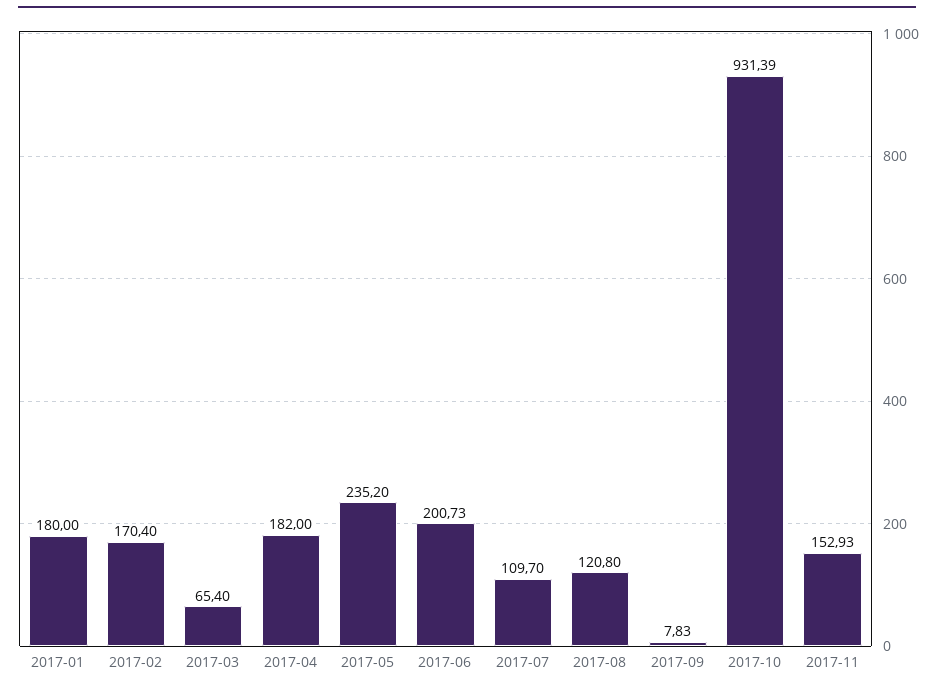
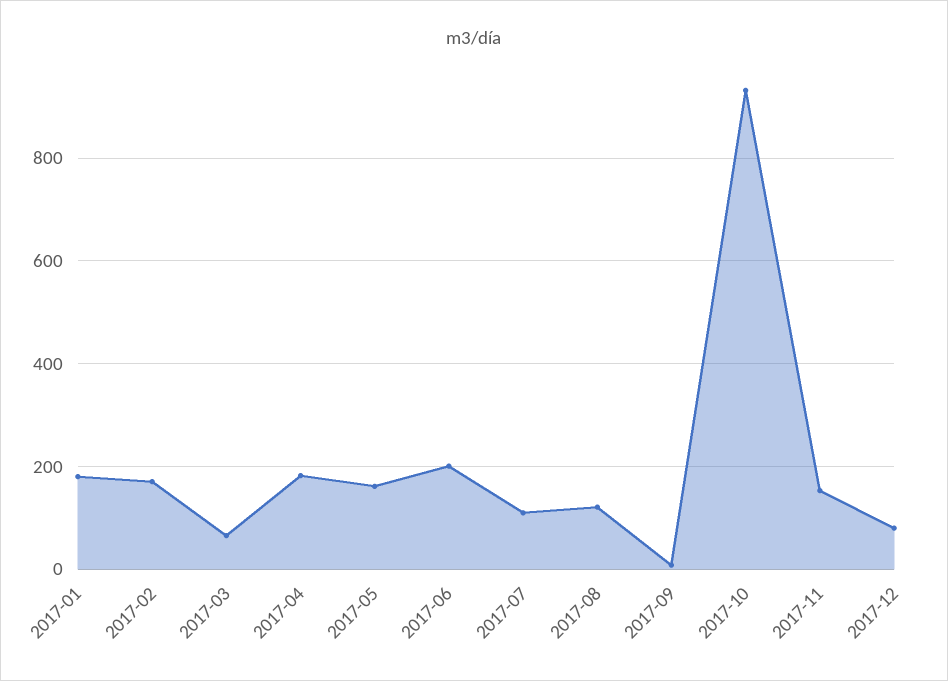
2017-05: 235.2 -> 160
2017-12: none -> 80

